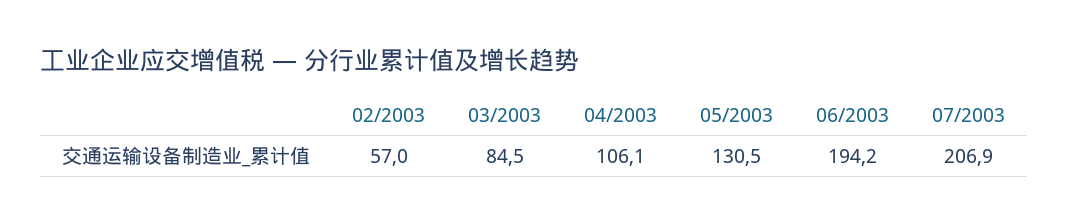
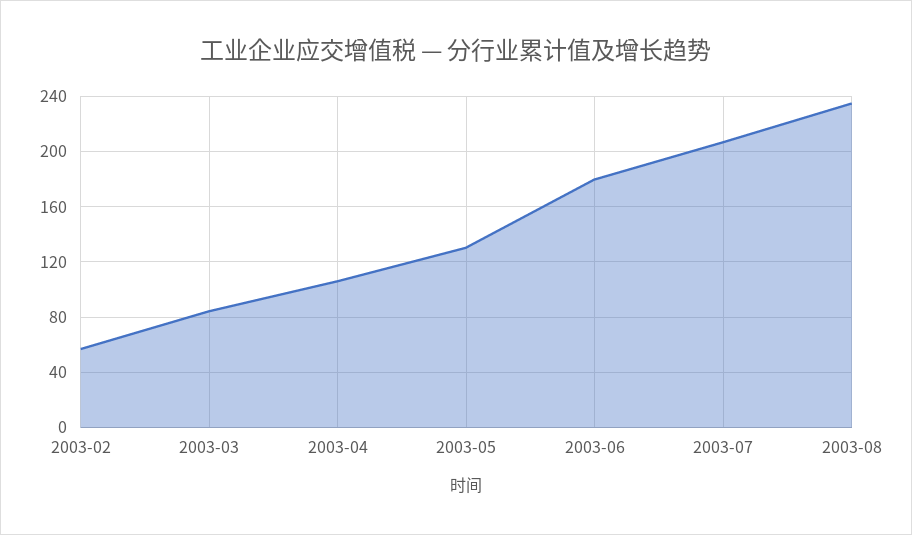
06/2003: 194.2 -> 180
2003-08: none -> 235

